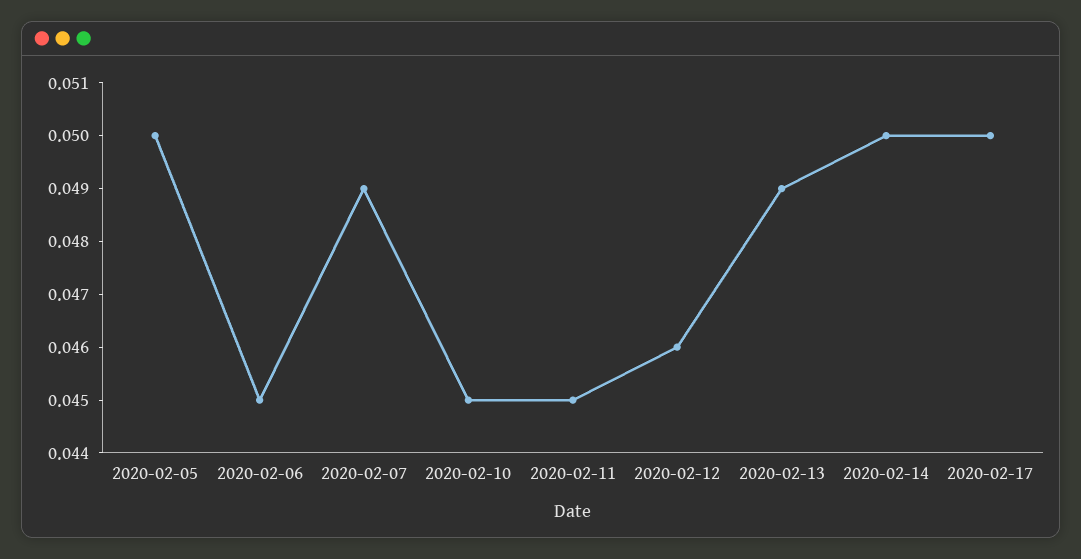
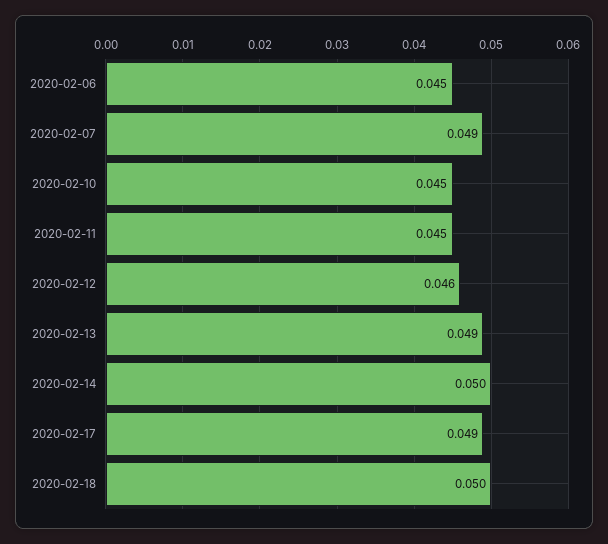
2020-02-05: 0.05 -> none
2020-02-17: 0.05 -> 0.049
2020-02-18: none -> 0.05

